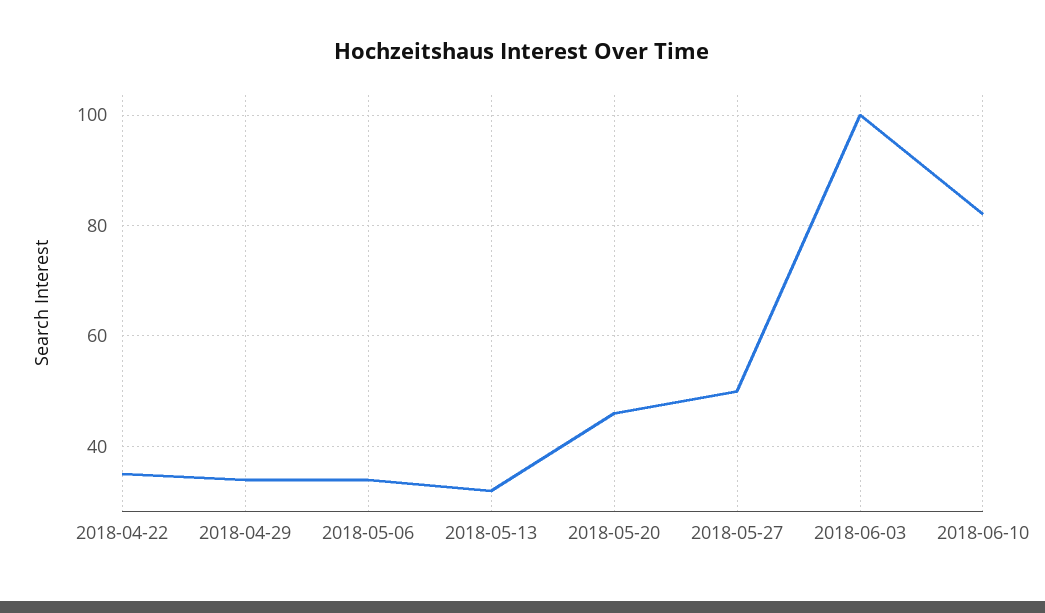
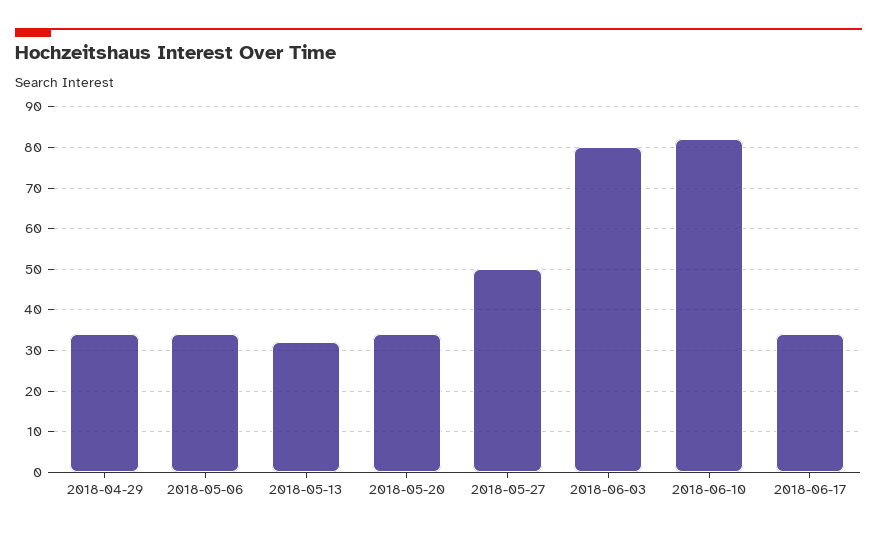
2018-04-22: 35 -> none
2018-05-20: 45 -> 35
2018-06-03: 100 -> 80
2018-06-17: none -> 35

